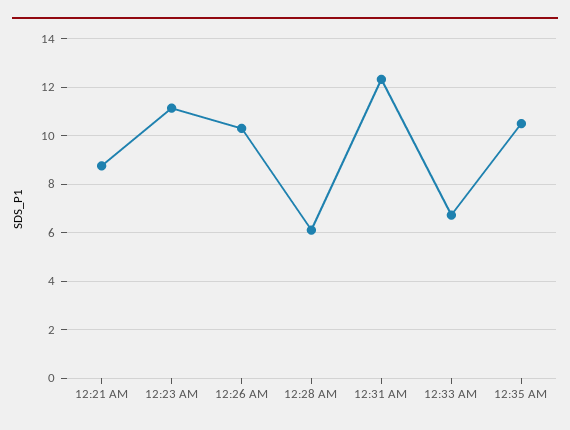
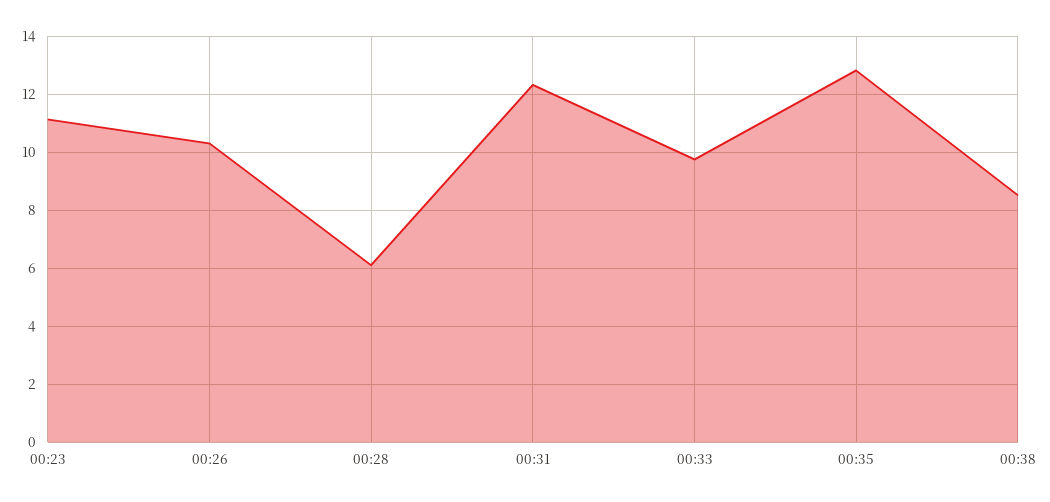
12:21 AM: 8.75 -> none
12:33 AM: 6.75 -> 9.75
12:35 AM: 10.5 -> 12.75
00:38: none -> 8.5

